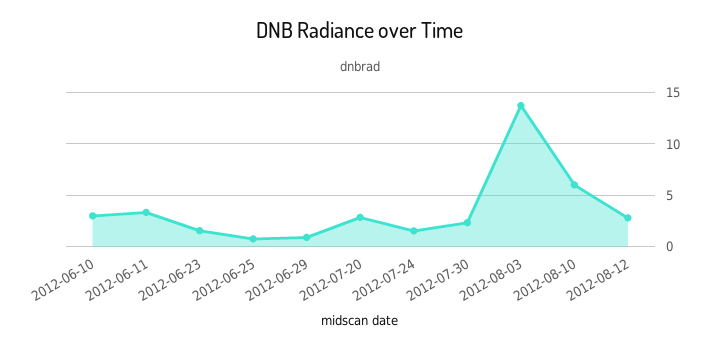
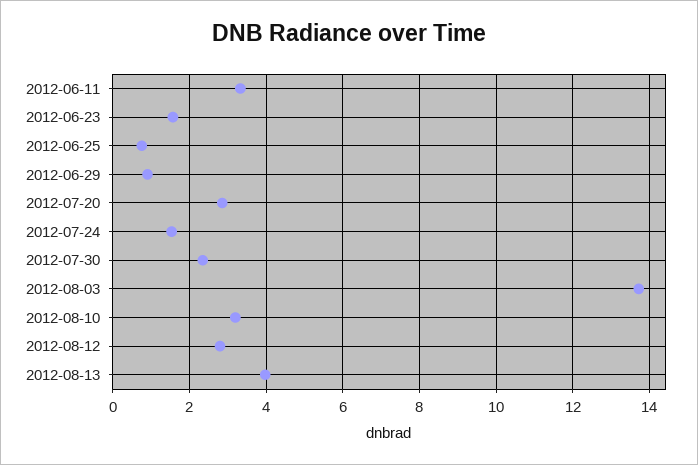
2012-06-10: 3 -> none
2012-08-10: 6 -> 3.2
2012-08-13: none -> 4

